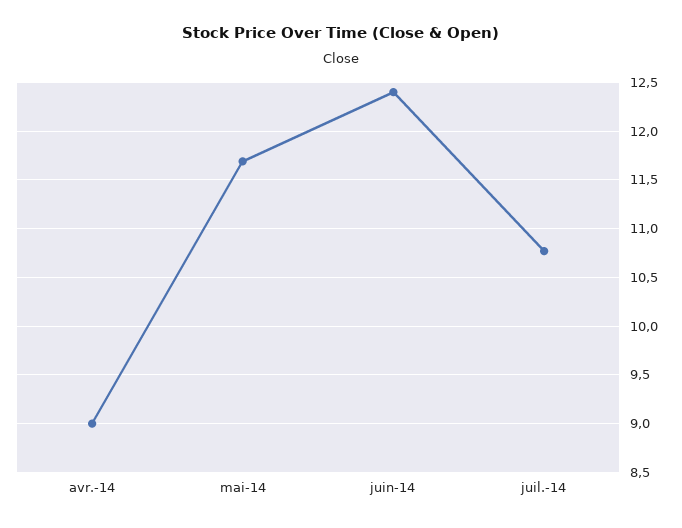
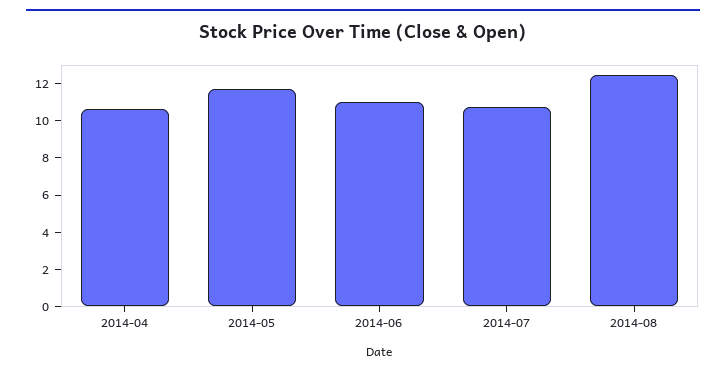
avr.-14: 9 -> 10.5
juin-14: 12.4 -> 11
2014-08: none -> 12.5

